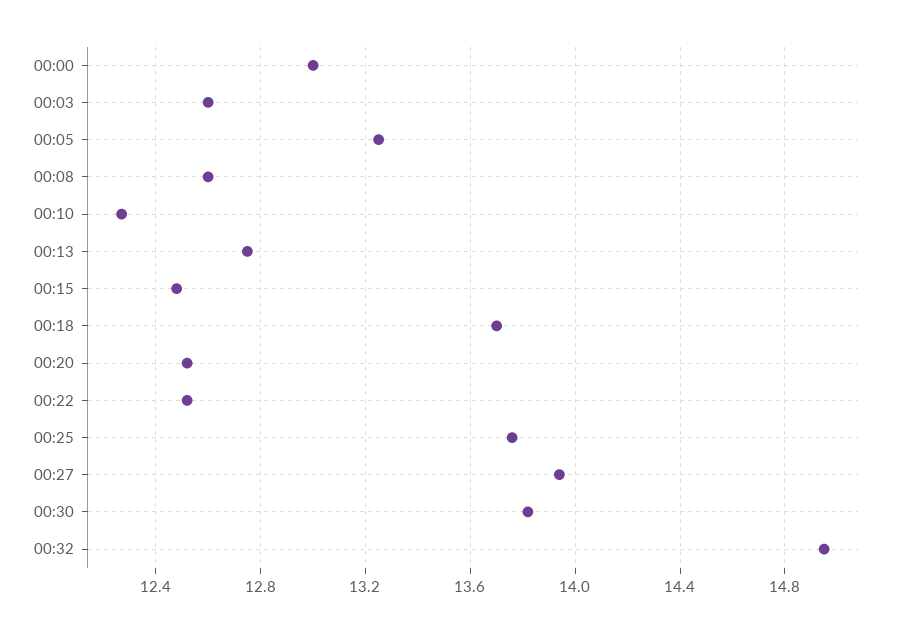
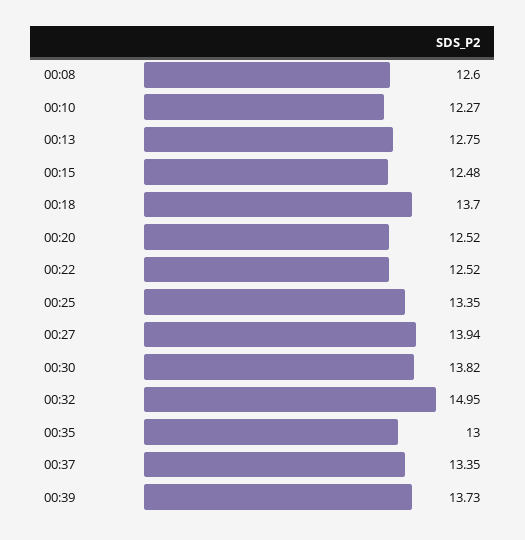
00:00: 13 -> none
00:03: 12.6 -> none
00:05: 13.25 -> none
00:25: 13.75 -> 13.35
00:35: none -> 13
00:37: none -> 13.35
00:39: none -> 13.73

